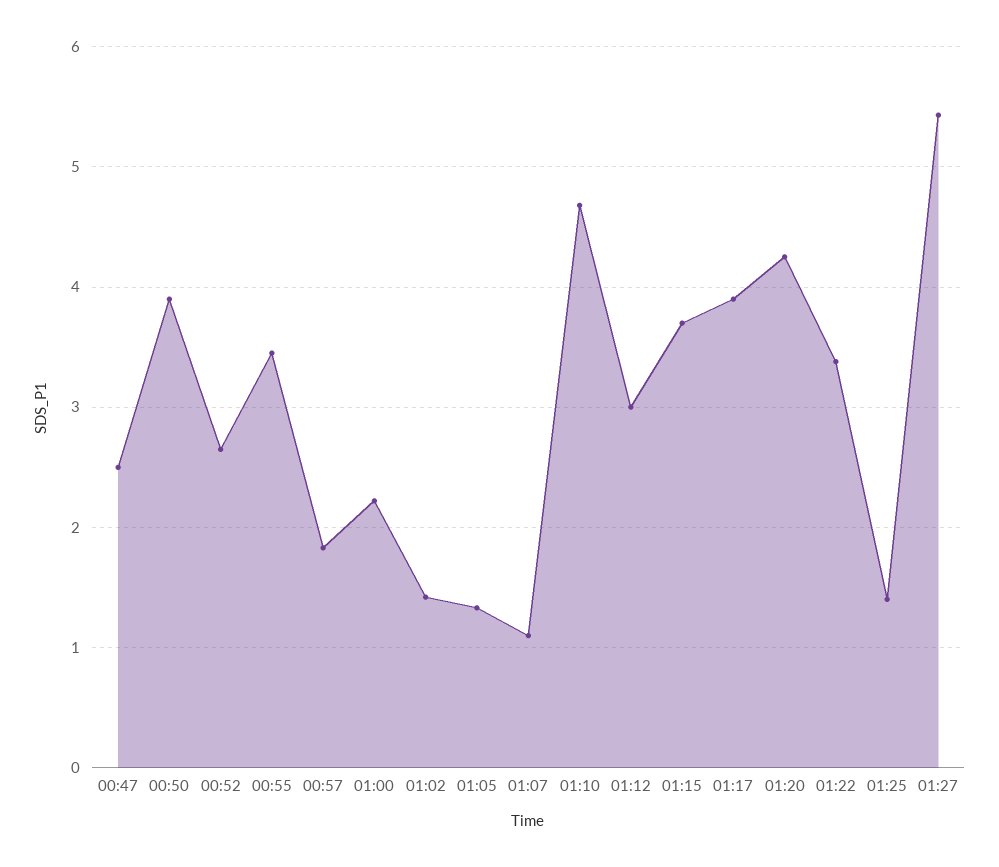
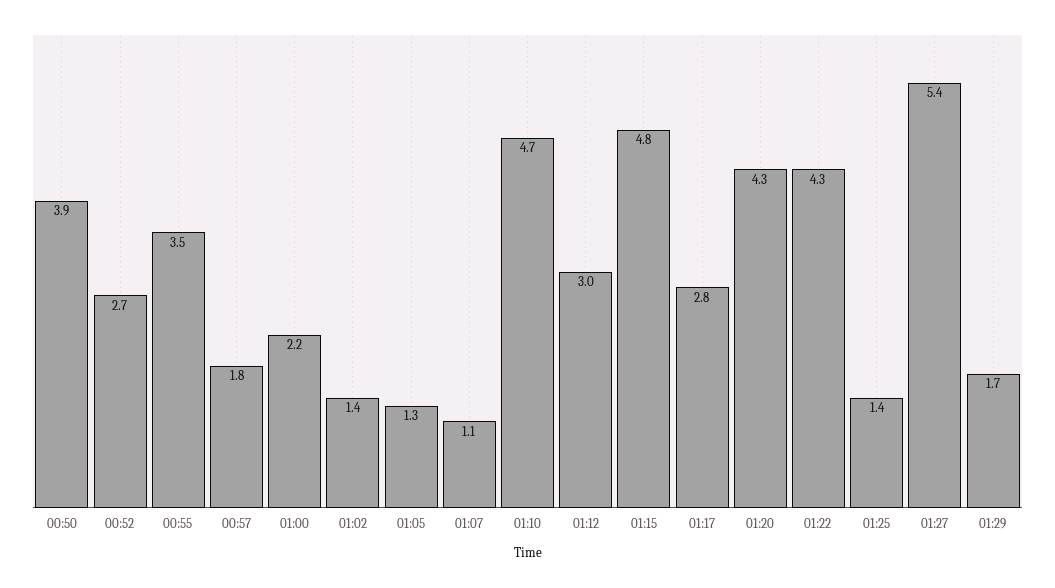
00:47: 2.5 -> none
01:15: 3.7 -> 4.8
01:17: 3.9 -> 2.8
01:22: 3.4 -> 4.3
01:29: none -> 1.7

